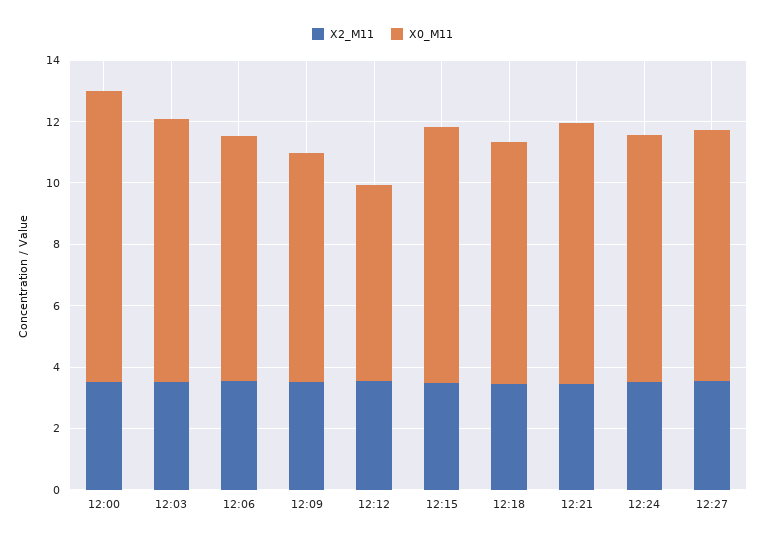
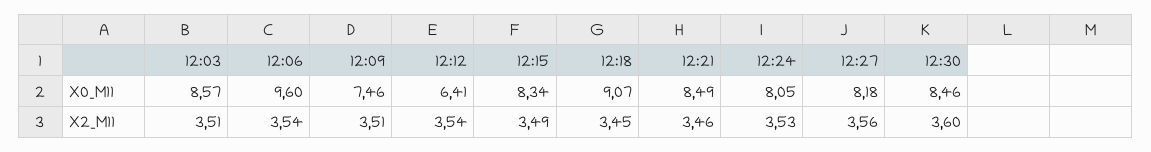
X2_M11, 12:00: 3.5 -> none
X0_M11, 12:00: 9.5 -> none
X0_M11, 12:06: 8 -> 9.6
X0_M11, 12:18: 8 -> 9.07
X0_M11, 12:30: none -> 8.46
X2_M11, 12:30: none -> 3.6

